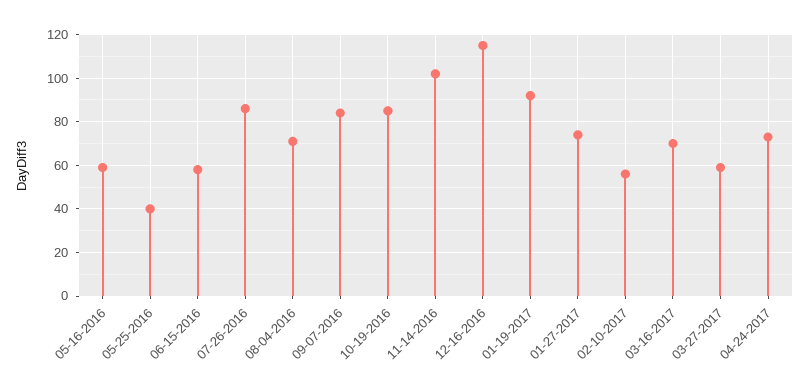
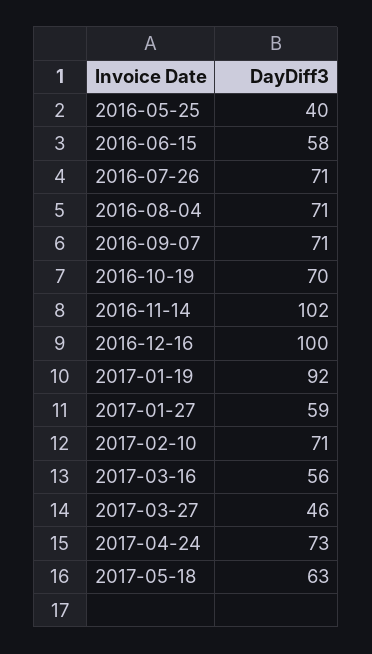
05-16-2016: 60 -> none
07-26-2016: 85 -> 71
09-07-2016: 85 -> 71
10-19-2016: 85 -> 70
12-16-2016: 115 -> 100
01-27-2017: 75 -> 59
02-10-2017: 55 -> 71
03-16-2017: 70 -> 56
03-27-2017: 60 -> 46
2017-05-18: none -> 63

